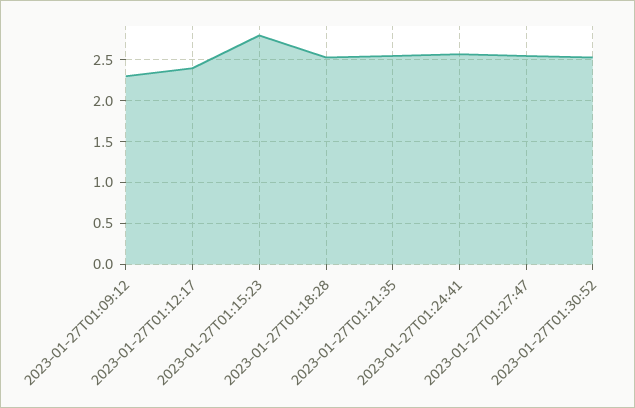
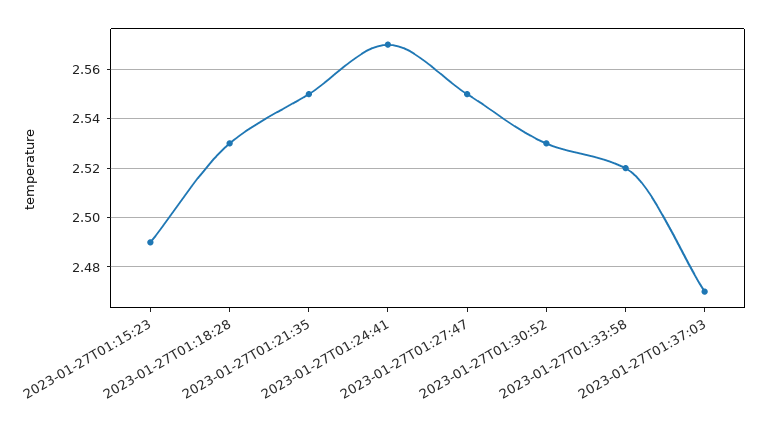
2023-01-27T01:09:12: 2.3 -> none
2023-01-27T01:12:17: 2.4 -> none
2023-01-27T01:15:23: 2.8 -> 2.49
2023-01-27T01:33:58: none -> 2.52
2023-01-27T01:37:03: none -> 2.47

